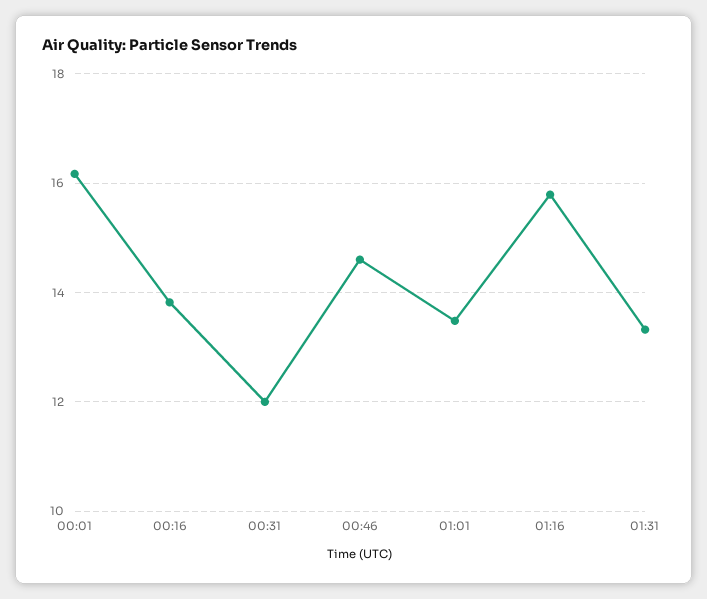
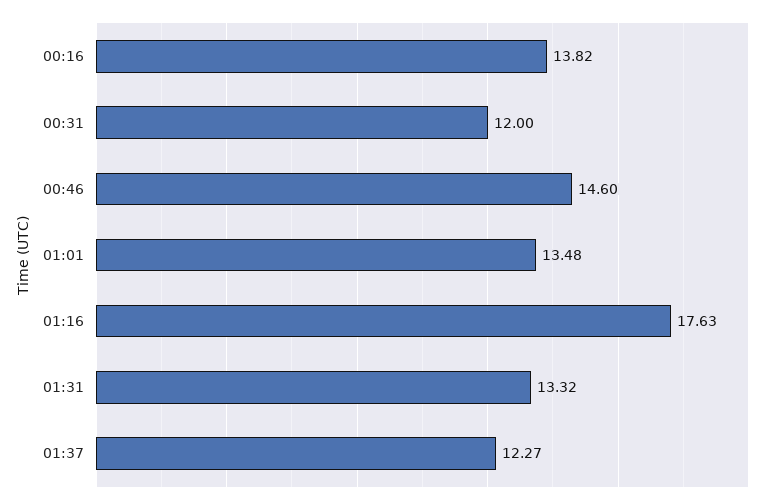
00:01: 16.2 -> none
01:16: 15.8 -> 17.63
01:37: none -> 12.27

